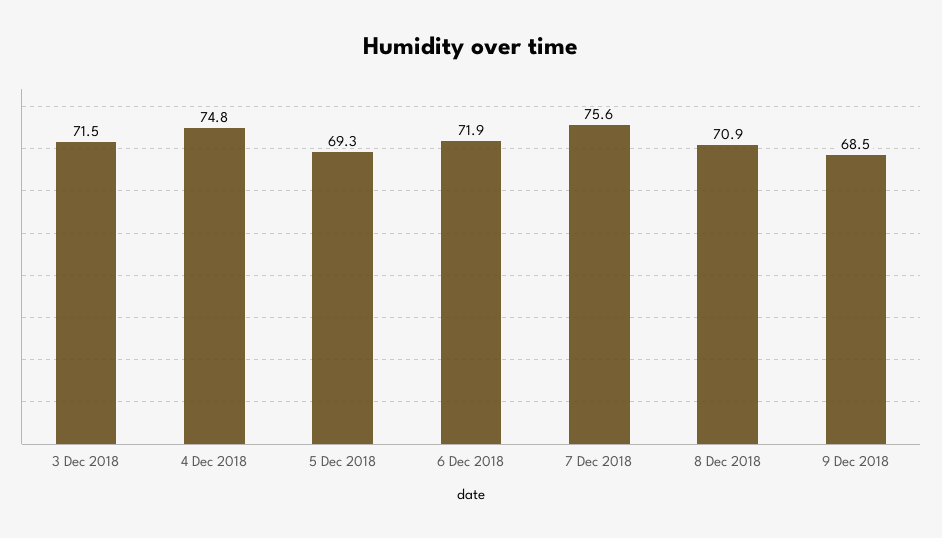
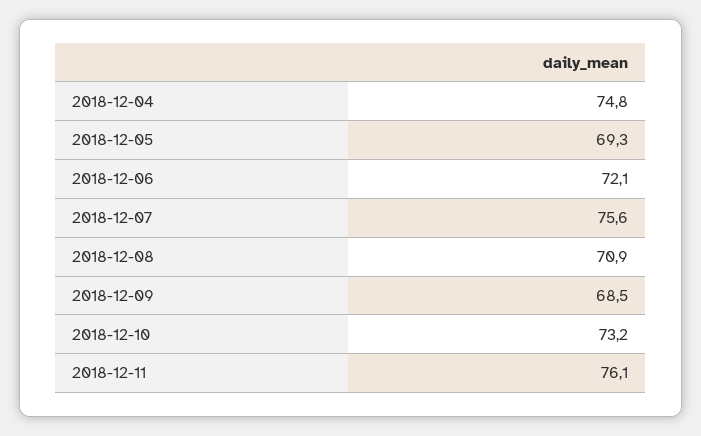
3 Dec 2018: 71.5 -> none
6 Dec 2018: 71.9 -> 72.1
2018-12-10: none -> 73.2
2018-12-11: none -> 76.1

